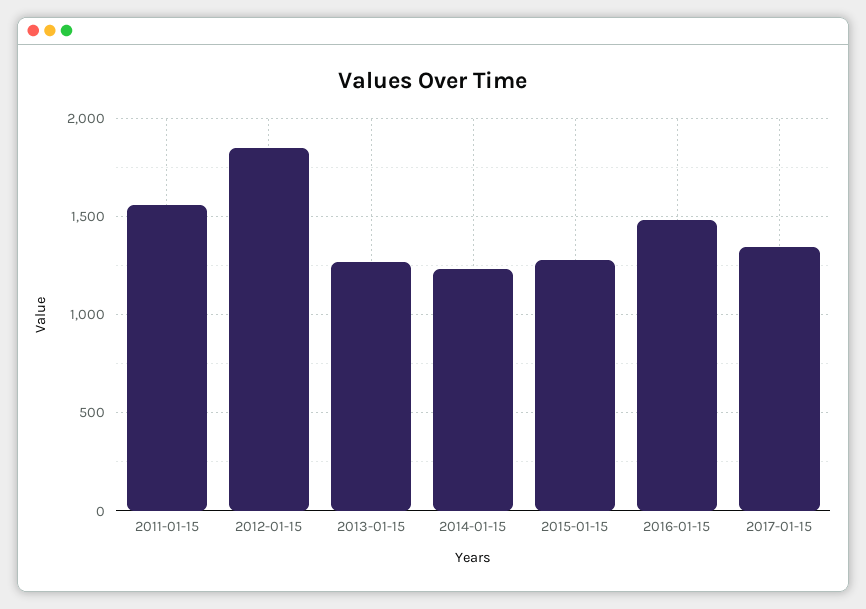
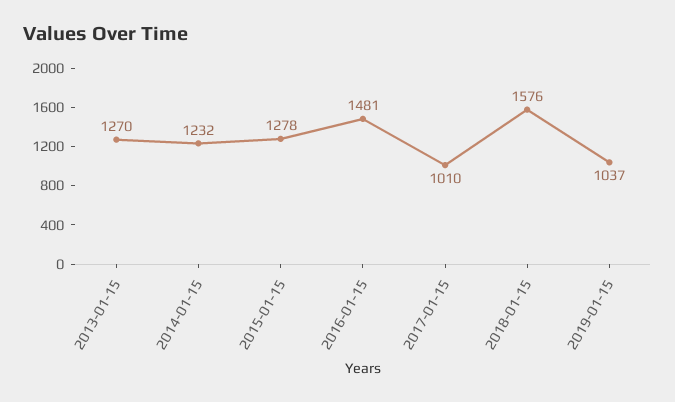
2011-01-15: 1550 -> none
2012-01-15: 1850 -> none
2017-01-15: 1350 -> 1010
2018-01-15: none -> 1576
2019-01-15: none -> 1037

